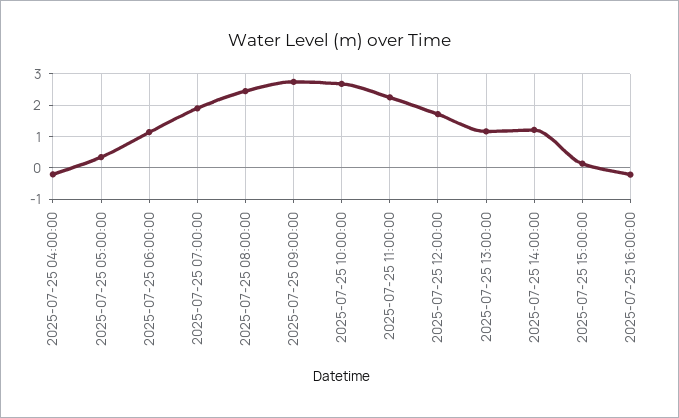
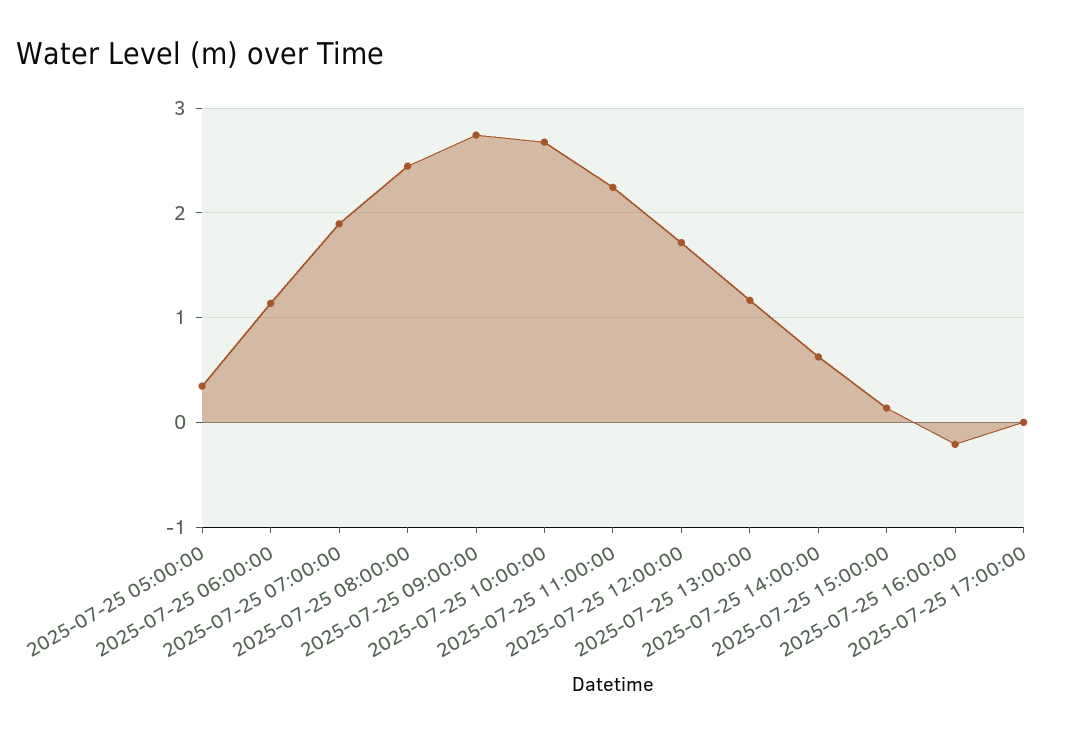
2025-07-25 04:00:00: -0.2 -> none
2025-07-25 14:00:00: 1.2 -> 0.6
2025-07-25 17:00:00: none -> 0

